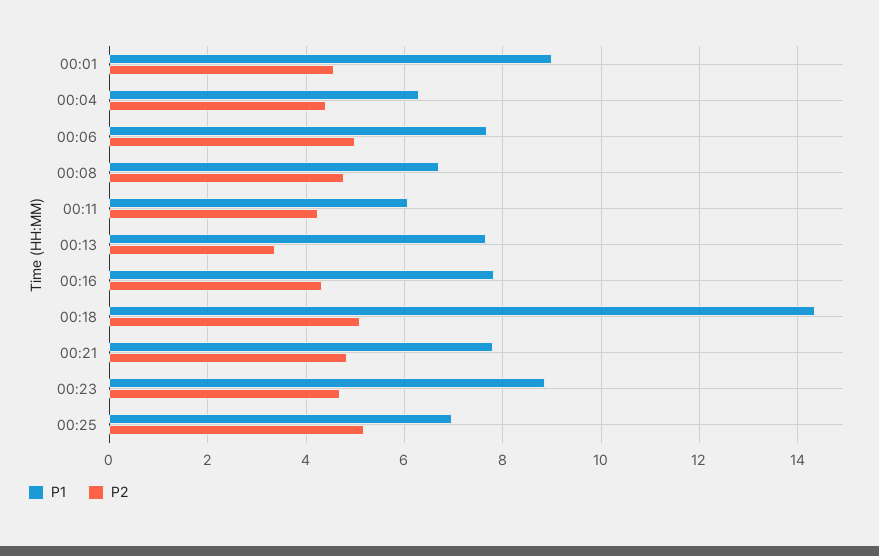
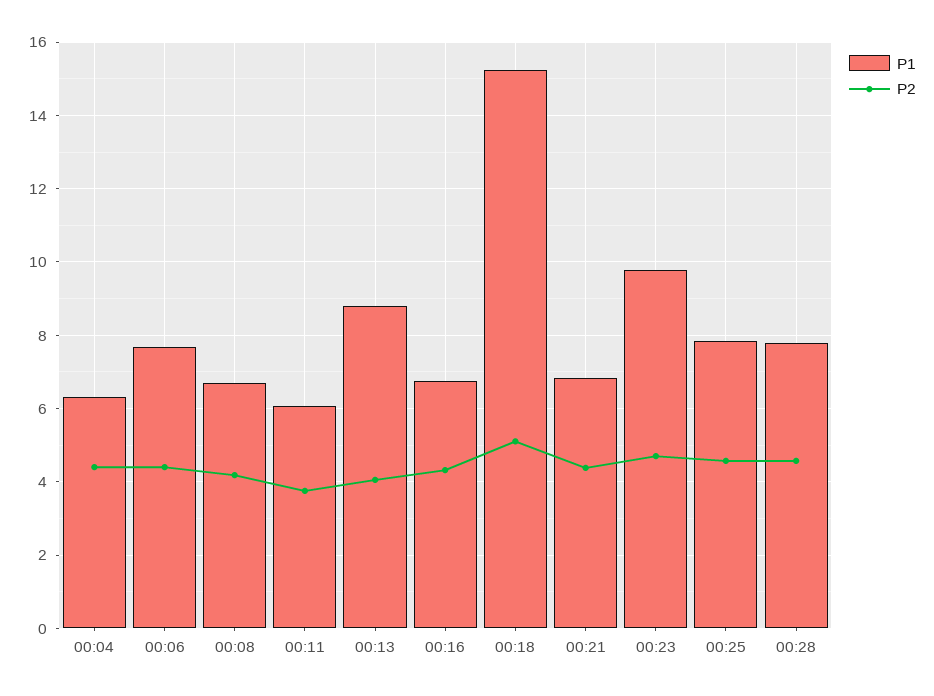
P1, 00:01: 9 -> none
P2, 00:01: 4.6 -> none
P2, 00:06: 5 -> 4.4
P2, 00:08: 4.8 -> 4.2
P2, 00:11: 4.2 -> 3.8
P1, 00:13: 7.6 -> 8.8
P2, 00:13: 3.4 -> 4
P1, 00:16: 7.8 -> 6.8
P1, 00:18: 14.4 -> 15.2
P1, 00:21: 7.8 -> 6.8
P2, 00:21: 4.8 -> 4.4
P1, 00:23: 8.8 -> 9.8
P1, 00:25: 7 -> 7.8
P2, 00:25: 5.2 -> 4.6
P1, 00:28: none -> 7.8
P2, 00:28: none -> 4.6

